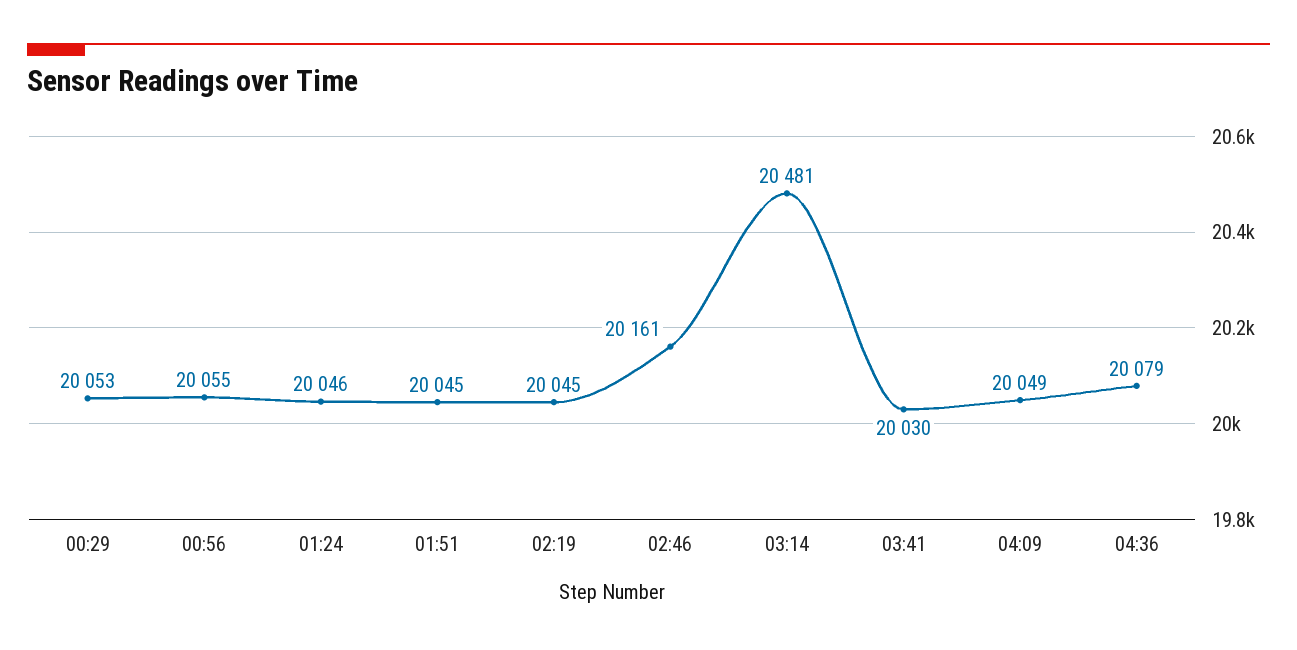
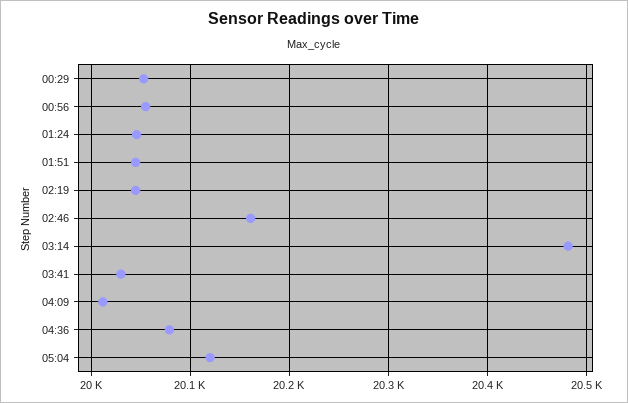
04:09: 20049 -> 20010
05:04: none -> 20120

